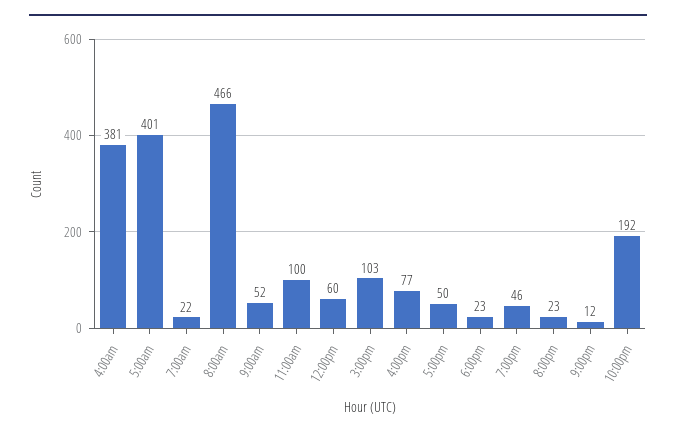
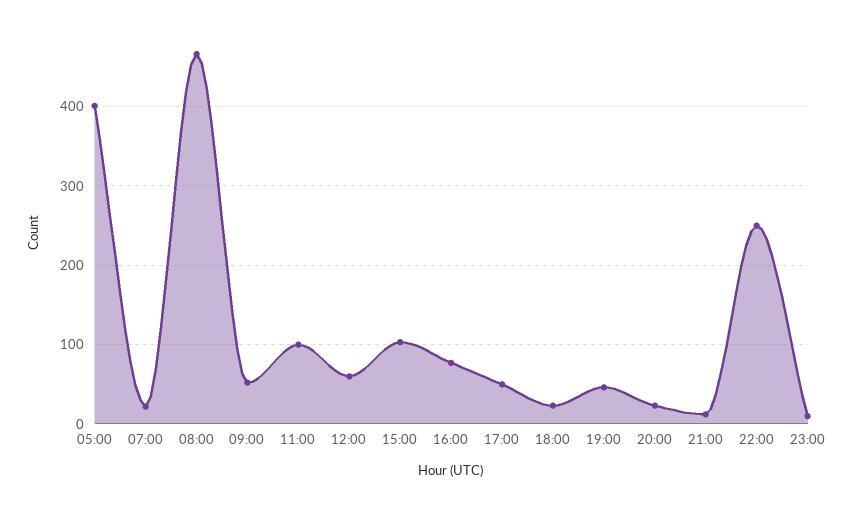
4:00am: 381 -> none
10:00pm: 192 -> 250
23:00: none -> 10

